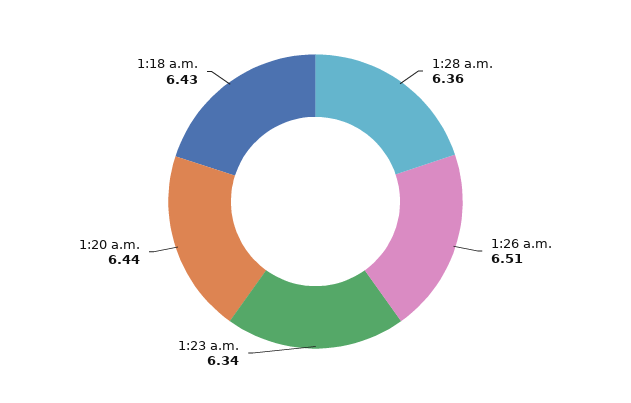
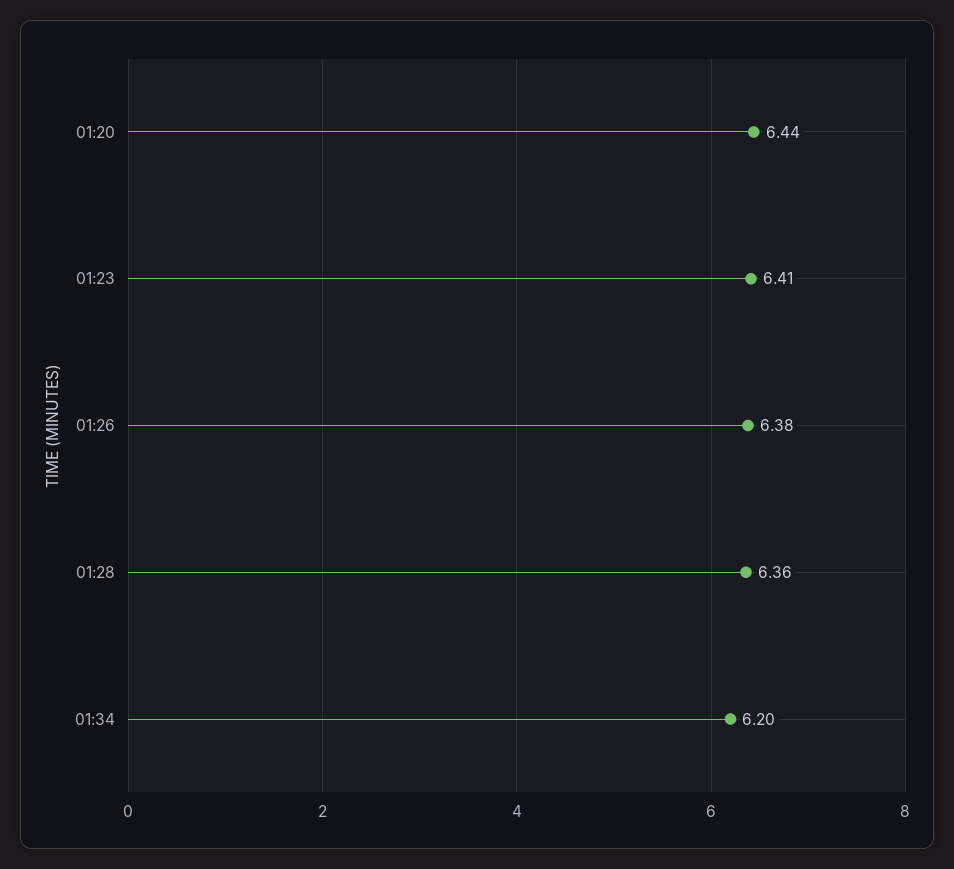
1:26 a.m.: 6.51 -> 6.38
1:23 a.m.: 6.34 -> 6.41
1:18 a.m.: 6.43 -> none
01:34: none -> 6.2

